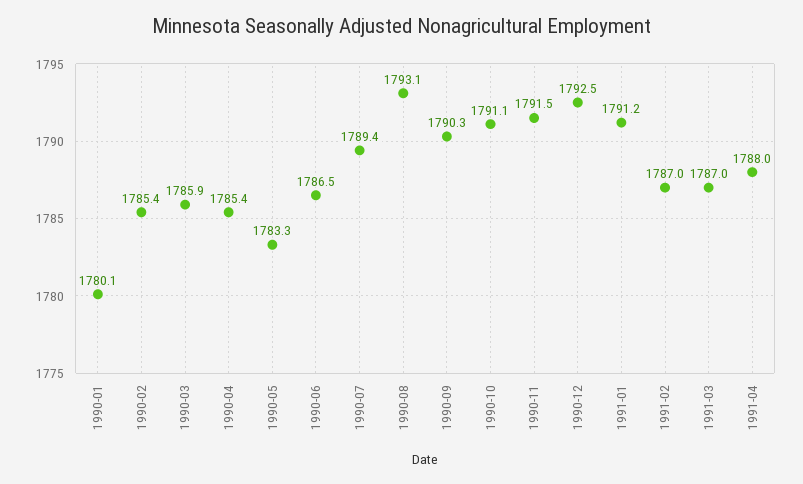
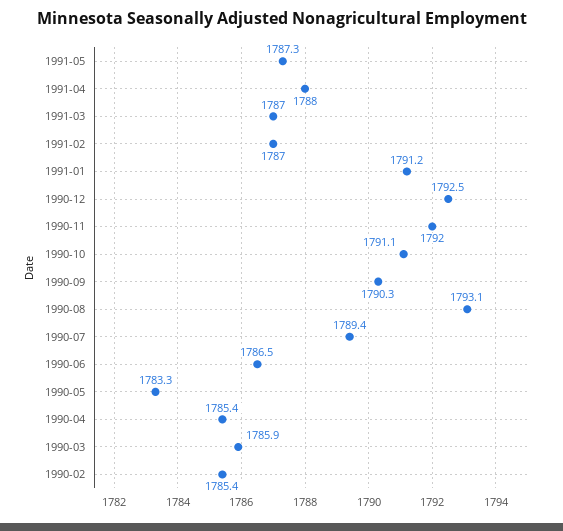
1990-01: 1780.1 -> none
1990-11: 1791.5 -> 1792
1991-05: none -> 1787.3

